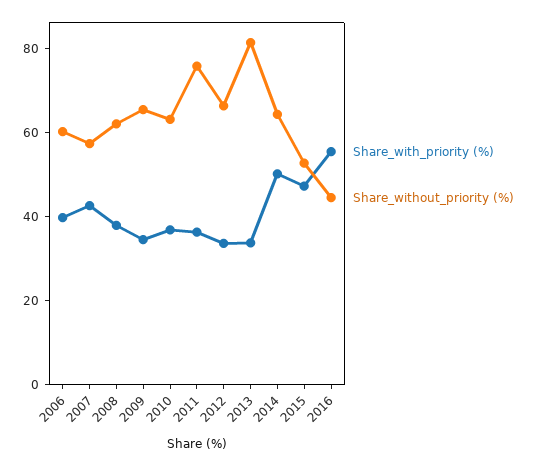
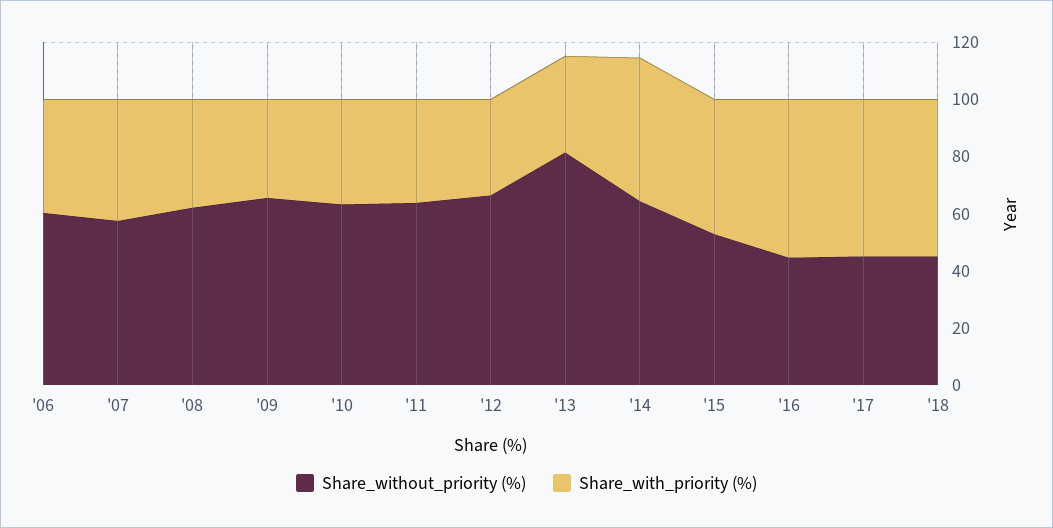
Share_without_priority (%), 2011: 75 -> 65
Share_without_priority (%), '17: none -> 45
Share_with_priority (%), '17: none -> 55
Share_without_priority (%), '18: none -> 45
Share_with_priority (%), '18: none -> 55

